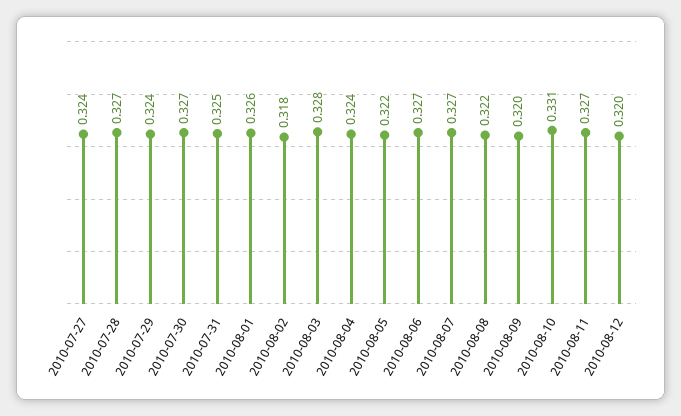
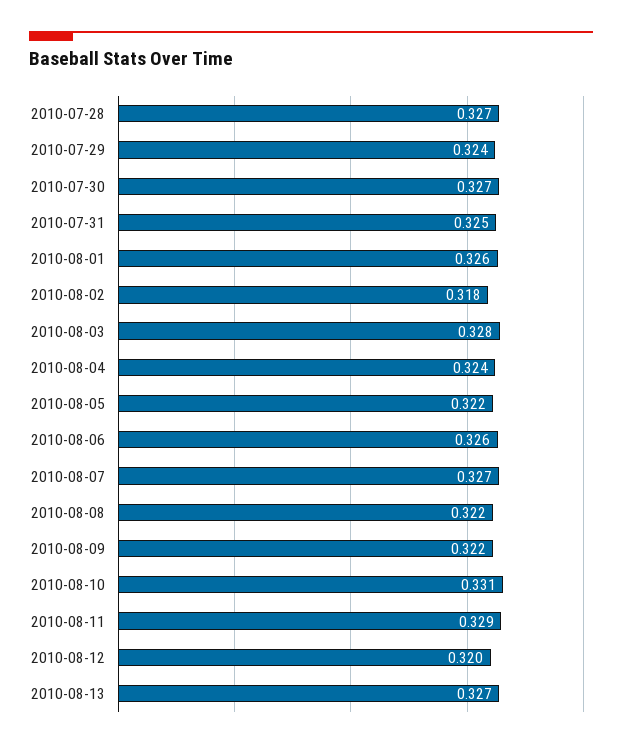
2010-07-27: 0.324 -> none
2010-08-06: 0.327 -> 0.326
2010-08-09: 0.32 -> 0.322
2010-08-11: 0.327 -> 0.329
2010-08-13: none -> 0.327

